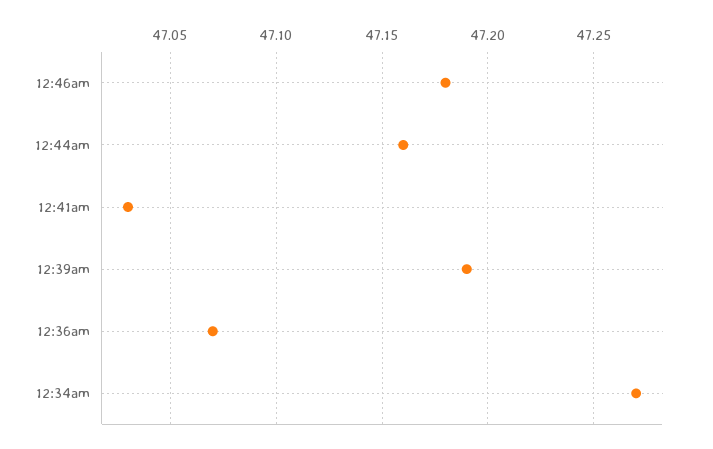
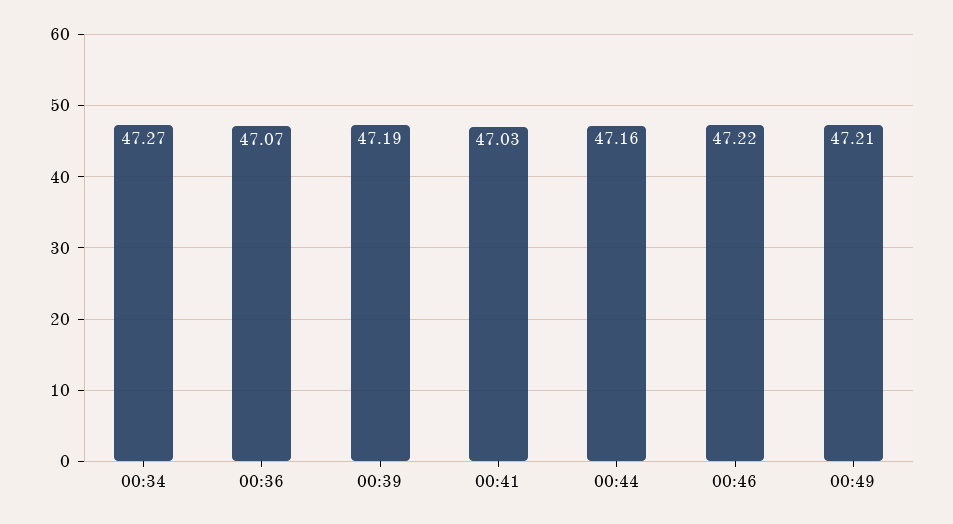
12:46am: 47.18 -> 47.22
00:49: none -> 47.21

